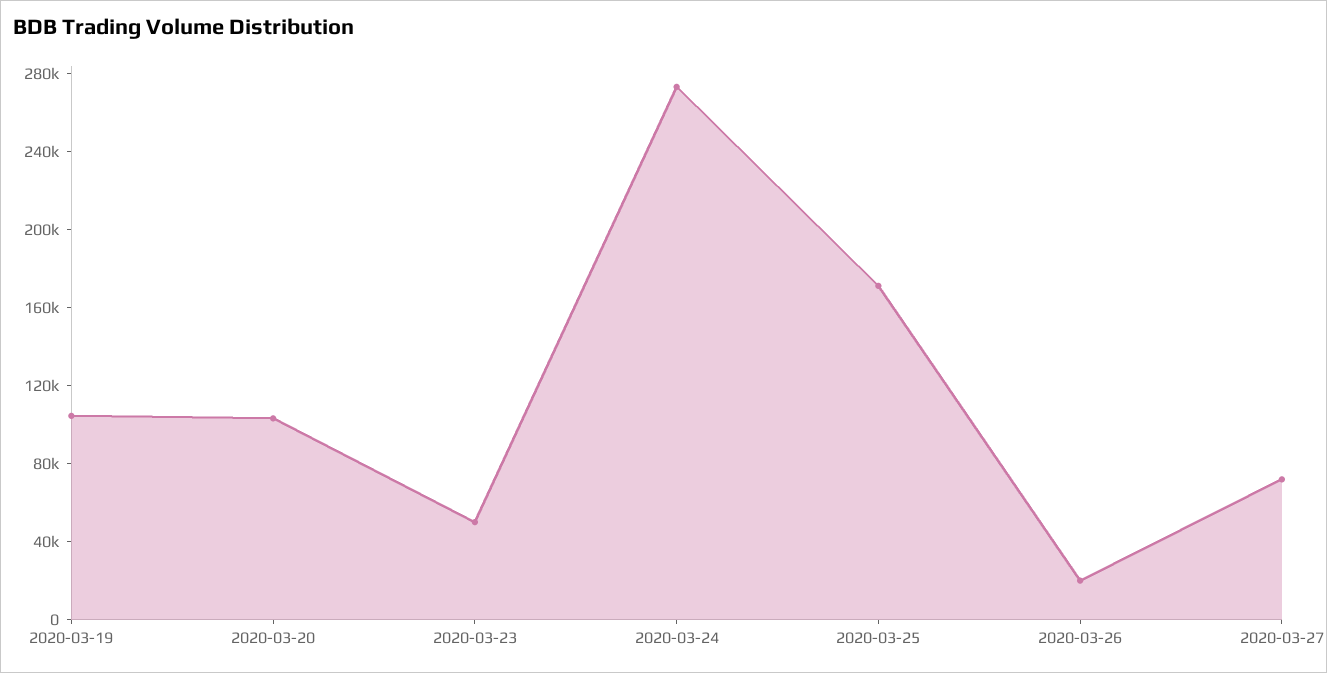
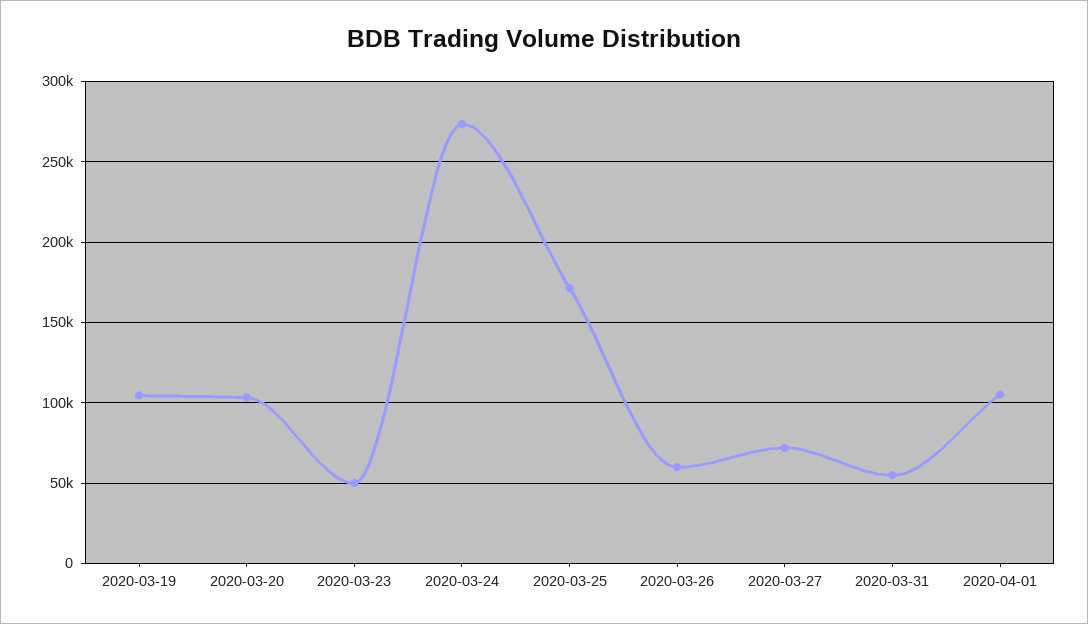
2020-03-26: 20000 -> 60000
2020-03-31: none -> 55000
2020-04-01: none -> 105000

